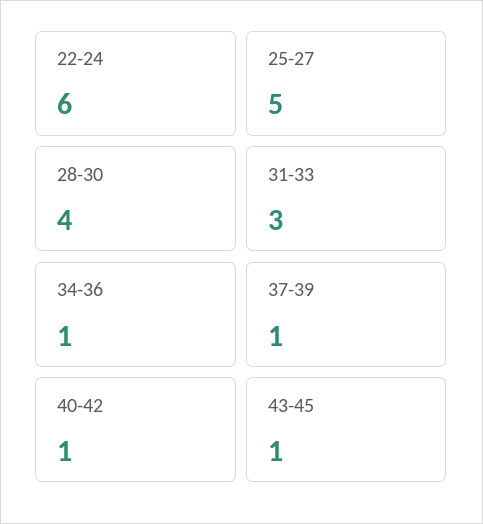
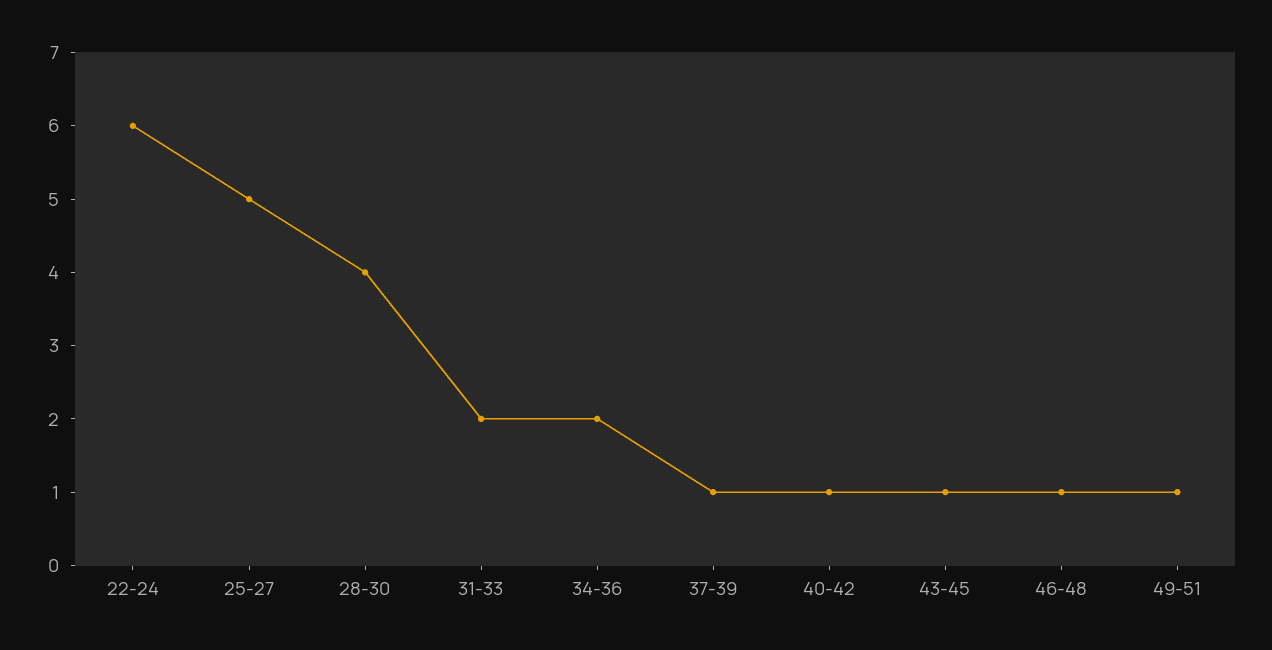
31-33: 3 -> 2
34-36: 1 -> 2
46-48: none -> 1
49-51: none -> 1

